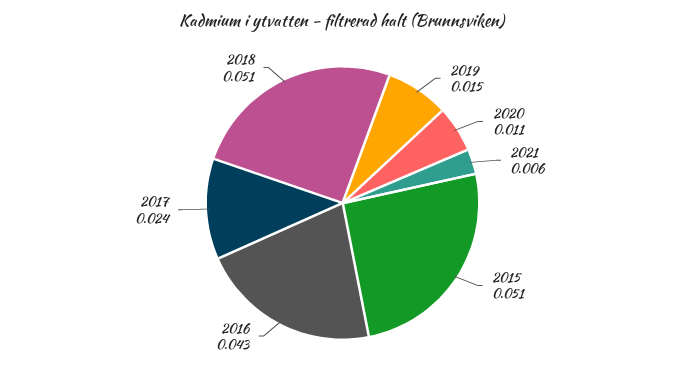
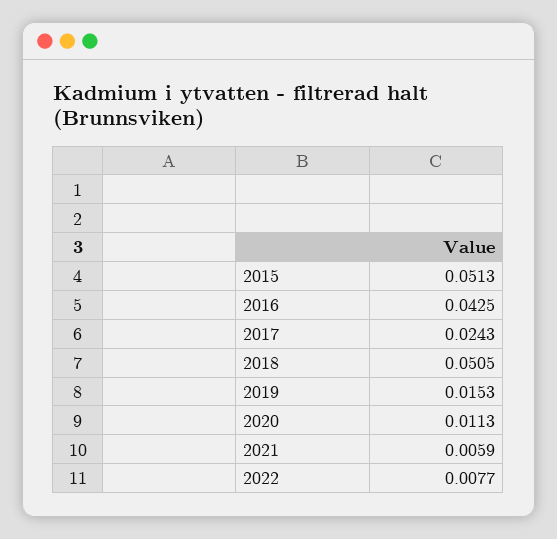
2022: none -> 0.0077

